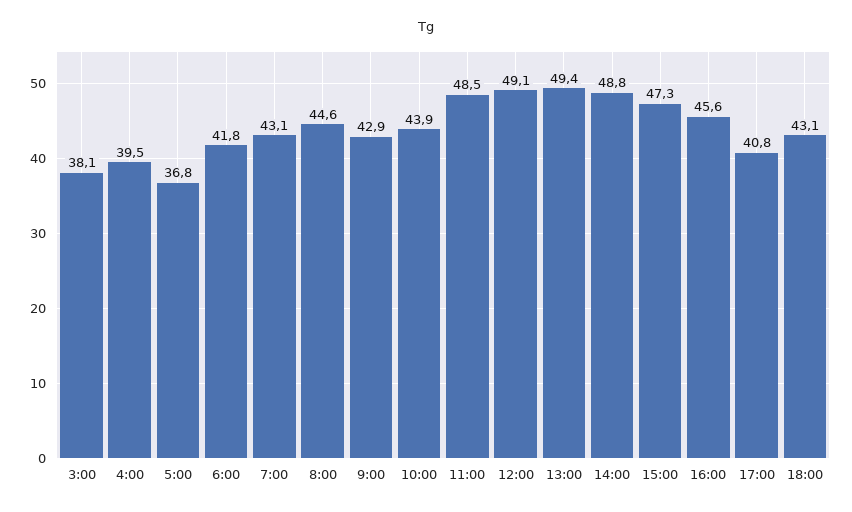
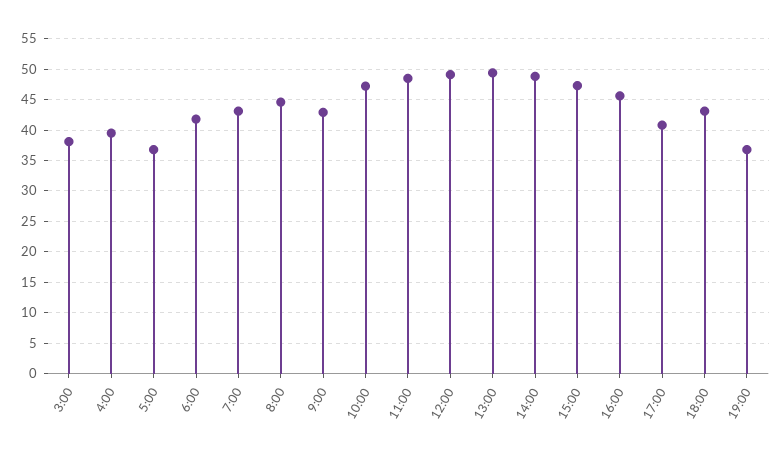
10:00: 43.9 -> 47
19:00: none -> 37

